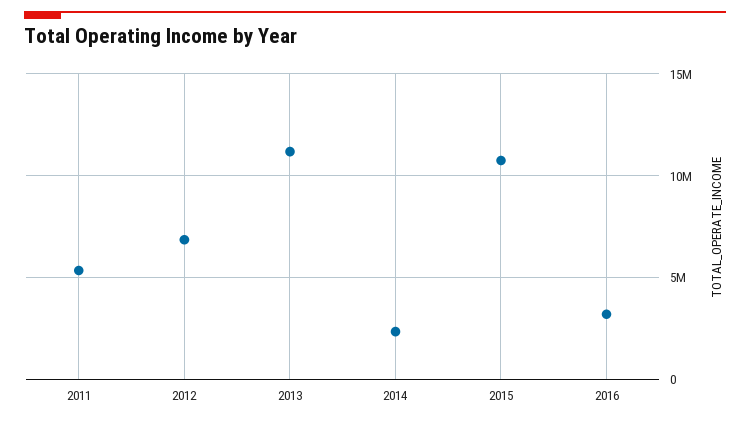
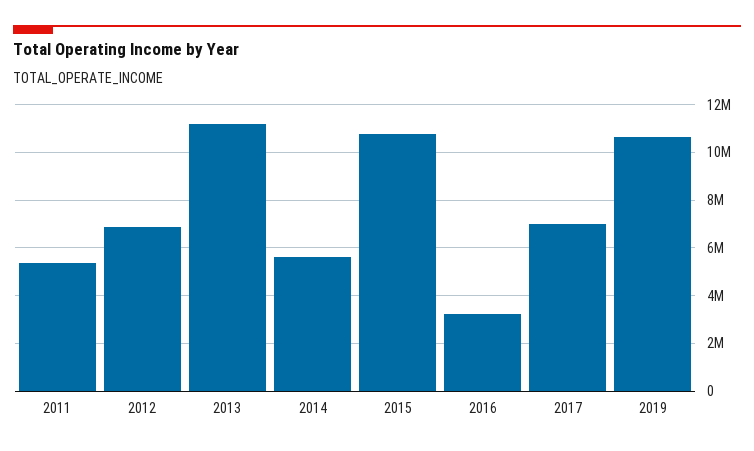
2014: 2500000 -> 5500000
2017: none -> 7000000
2019: none -> 10500000

